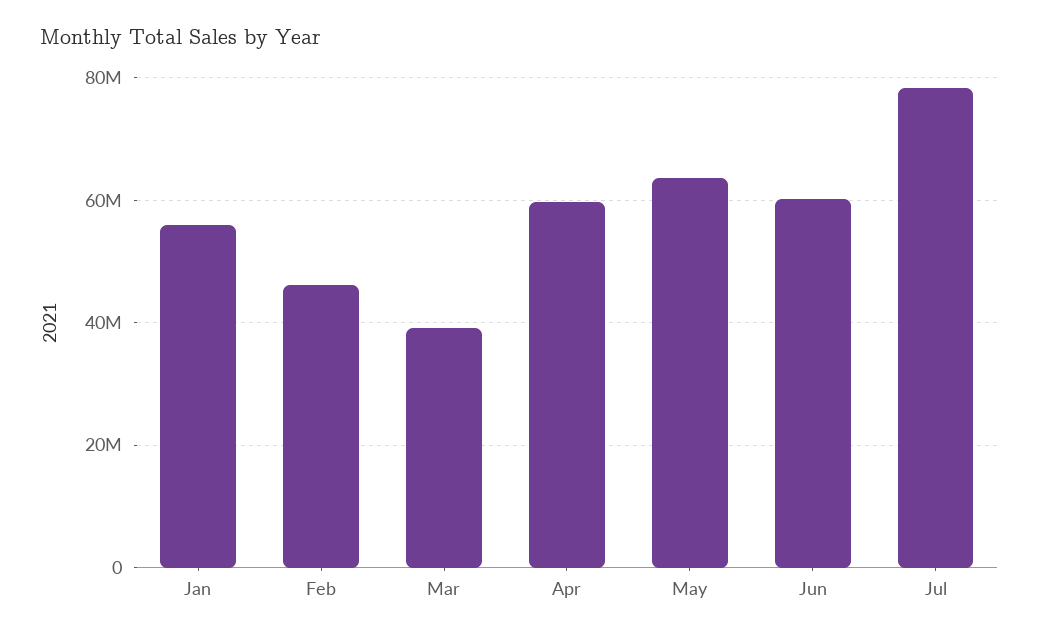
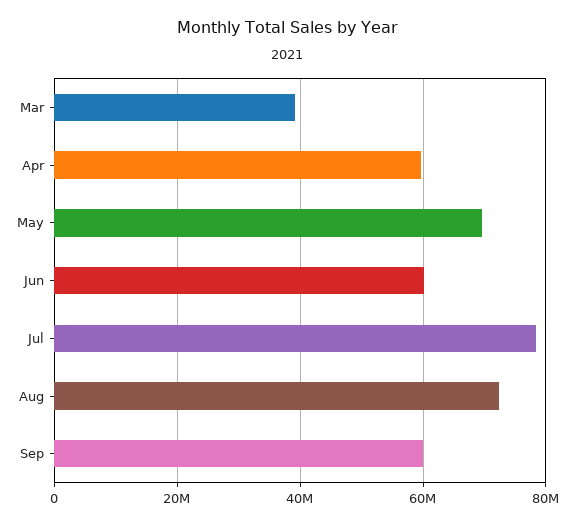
Jan: 56000000 -> none
Feb: 46000000 -> none
May: 64000000 -> 70000000
Aug: none -> 72000000
Sep: none -> 60000000

